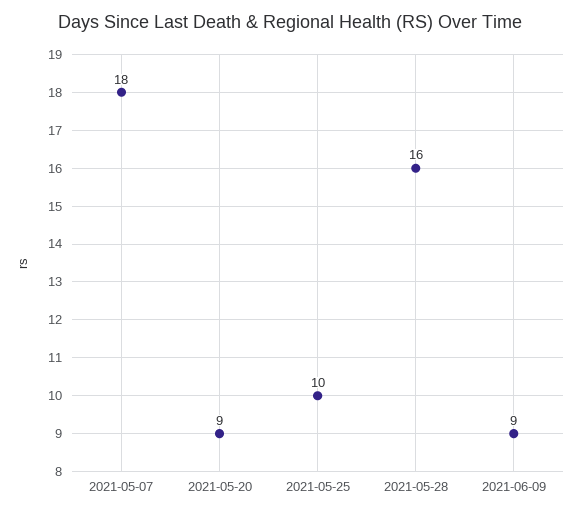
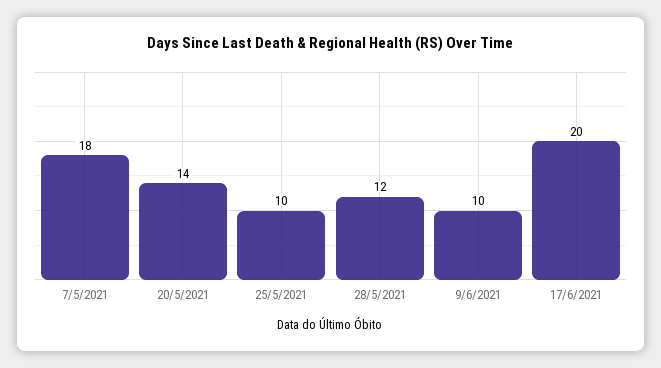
2021-05-20: 9 -> 14
2021-05-28: 16 -> 12
2021-06-09: 9 -> 10
17/6/2021: none -> 20

